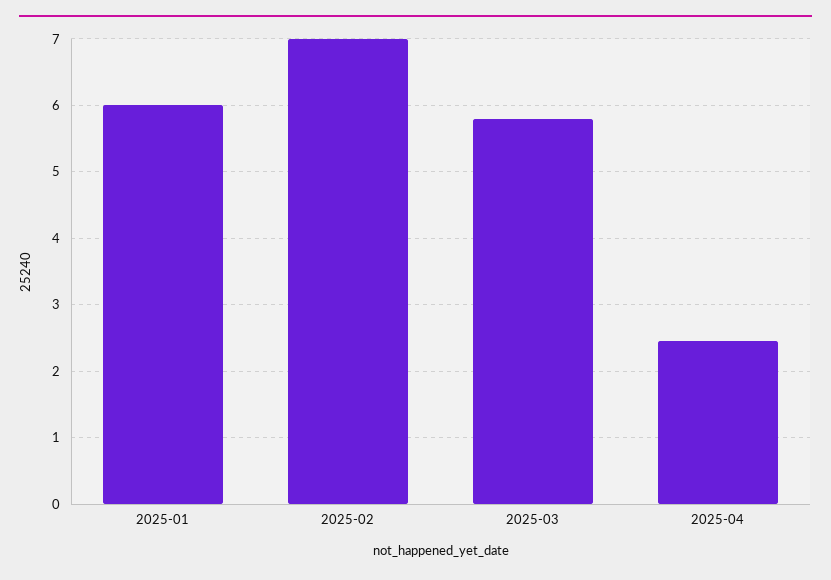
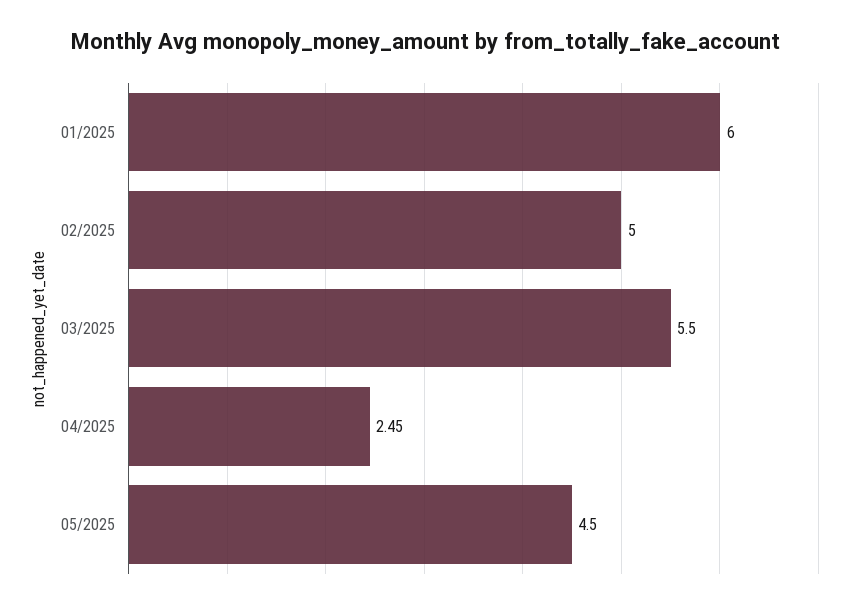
2025-02: 7 -> 5
2025-03: 5.8 -> 5.5
05/2025: none -> 4.5

